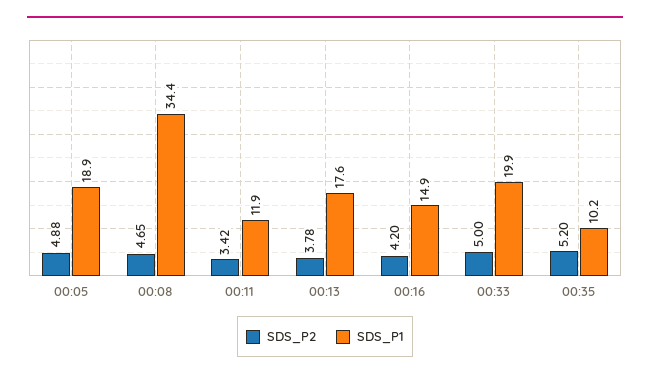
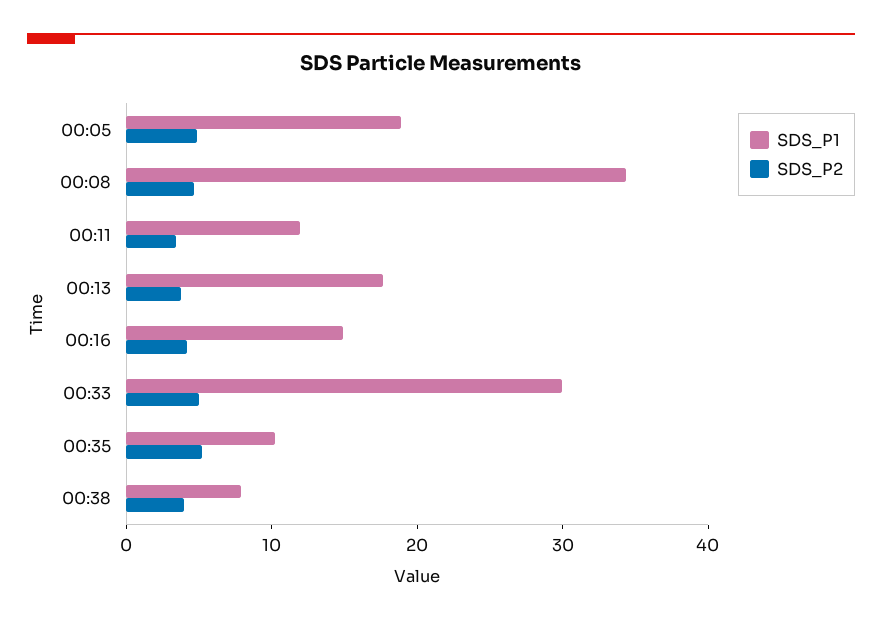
SDS_P1, 00:33: 19.9 -> 30
SDS_P1, 00:38: none -> 8
SDS_P2, 00:38: none -> 4

